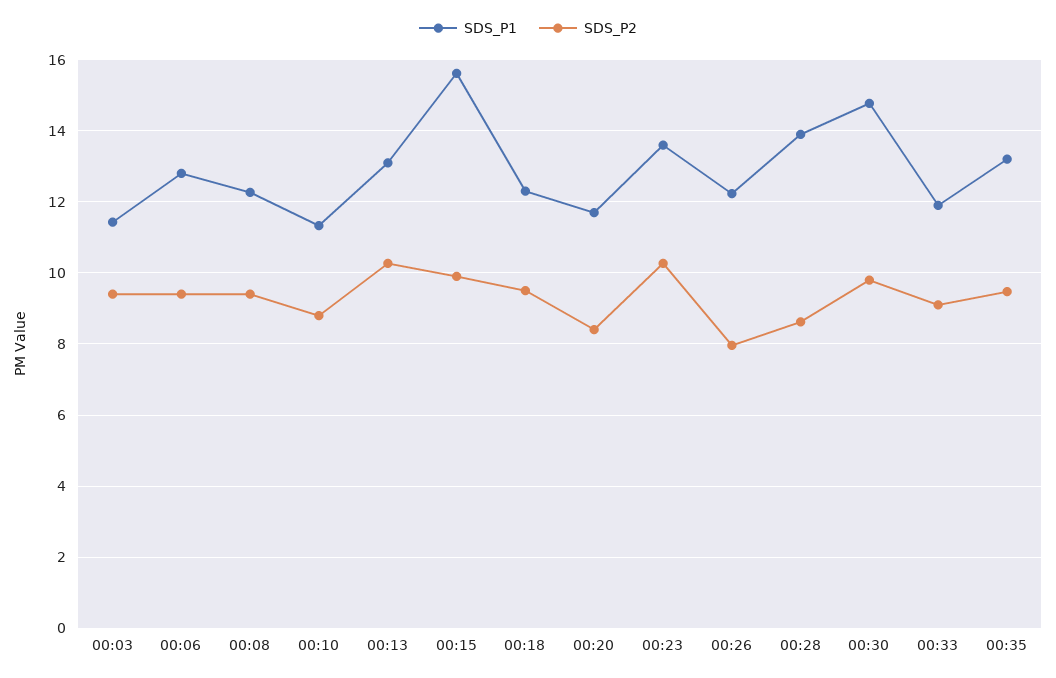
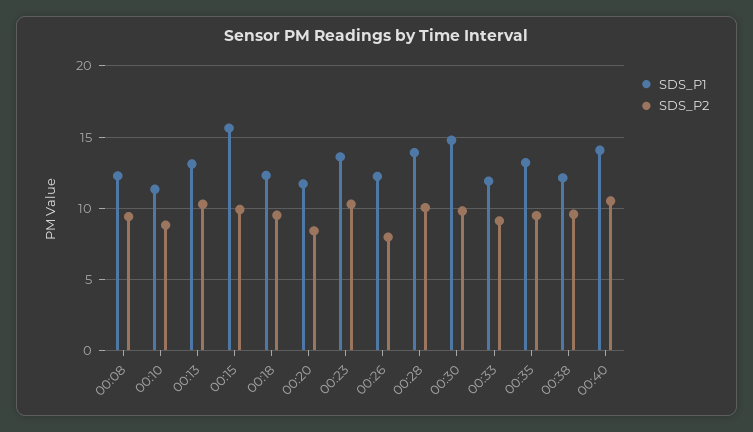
SDS_P1, 00:03: 11.4 -> none
SDS_P2, 00:03: 9.4 -> none
SDS_P1, 00:06: 12.8 -> none
SDS_P2, 00:06: 9.4 -> none
SDS_P2, 00:28: 8.6 -> 10
SDS_P1, 00:38: none -> 12
SDS_P2, 00:38: none -> 9.5
SDS_P1, 00:40: none -> 14
SDS_P2, 00:40: none -> 10.5

